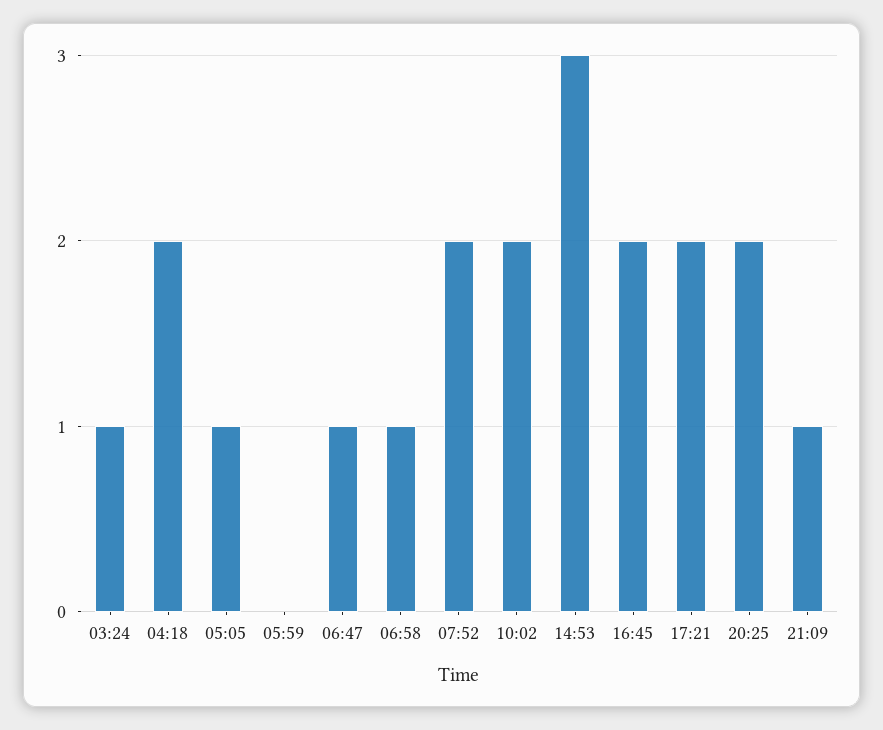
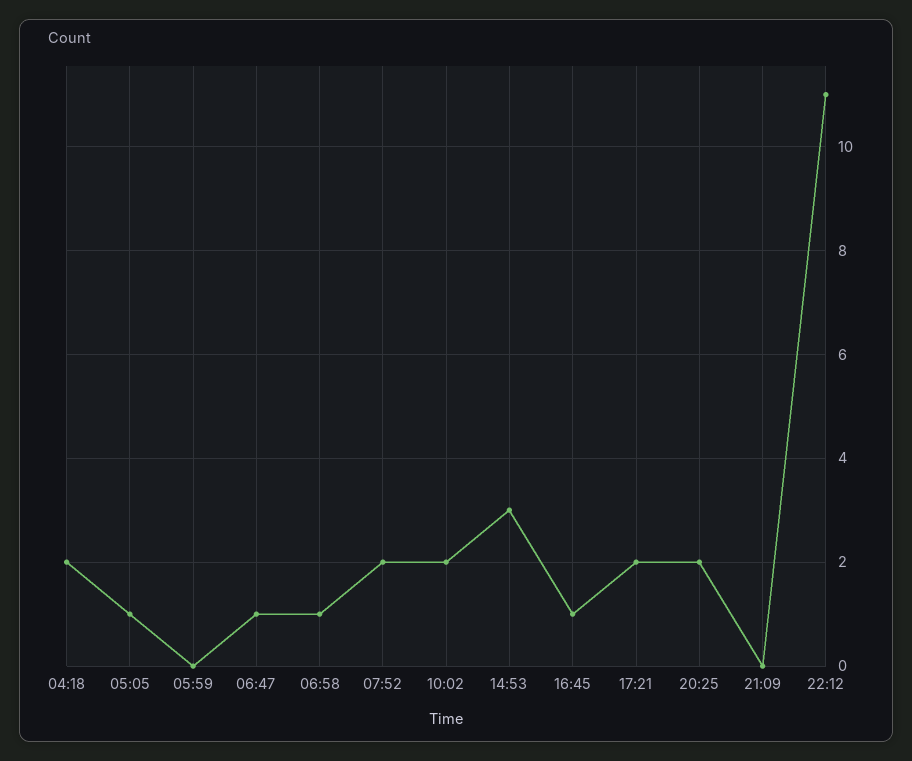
03:24: 1 -> none
16:45: 2 -> 1
21:09: 1 -> 0
22:12: none -> 11

